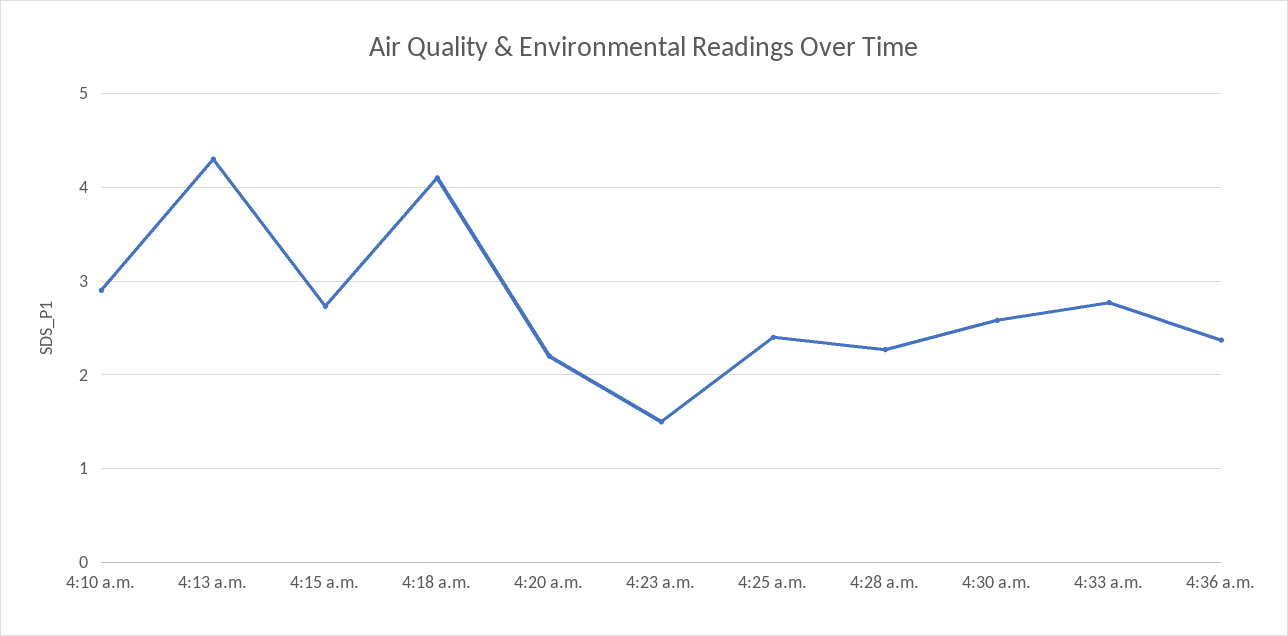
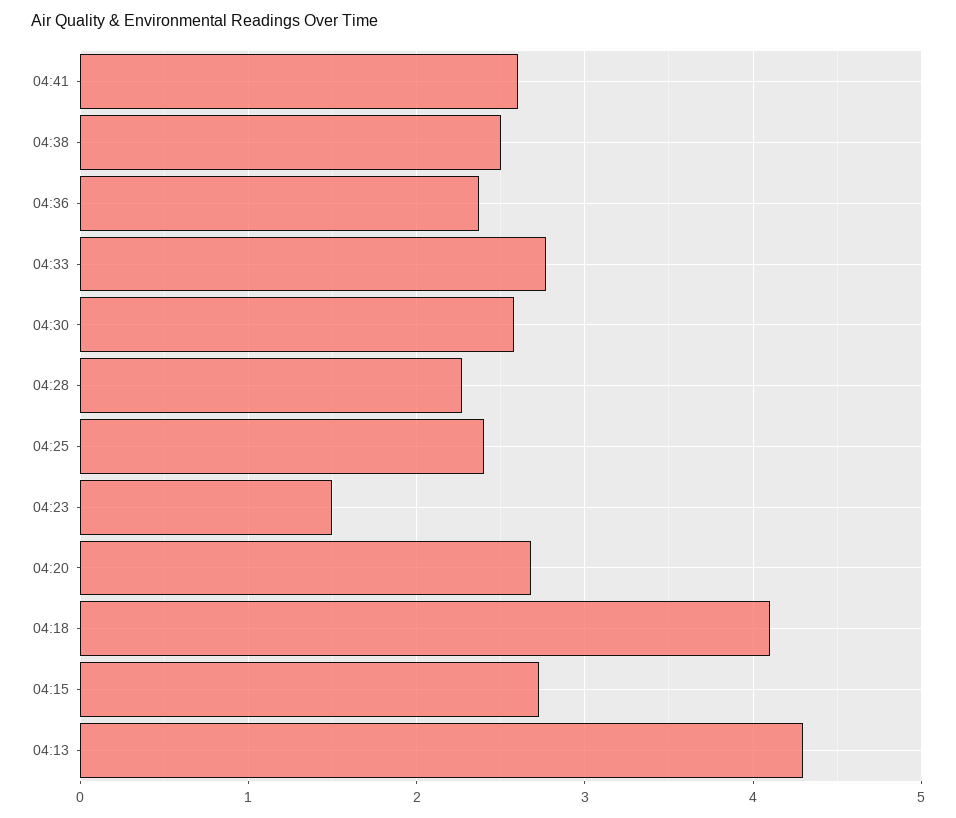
4:10 a.m.: 2.9 -> none
4:20 a.m.: 2.2 -> 2.7
04:41: none -> 2.6
04:38: none -> 2.5

